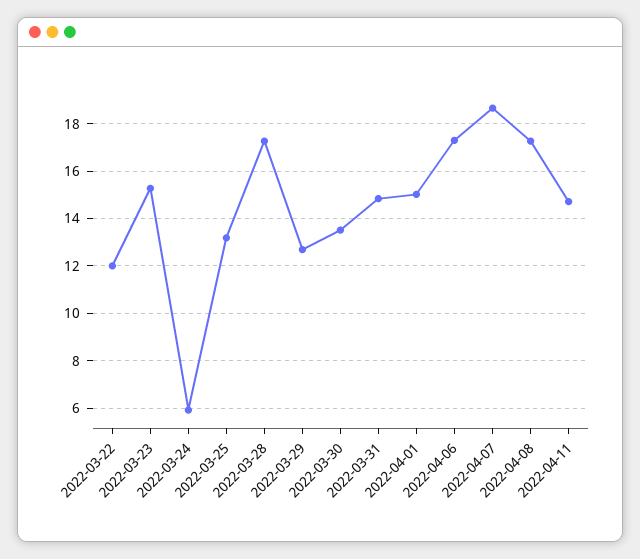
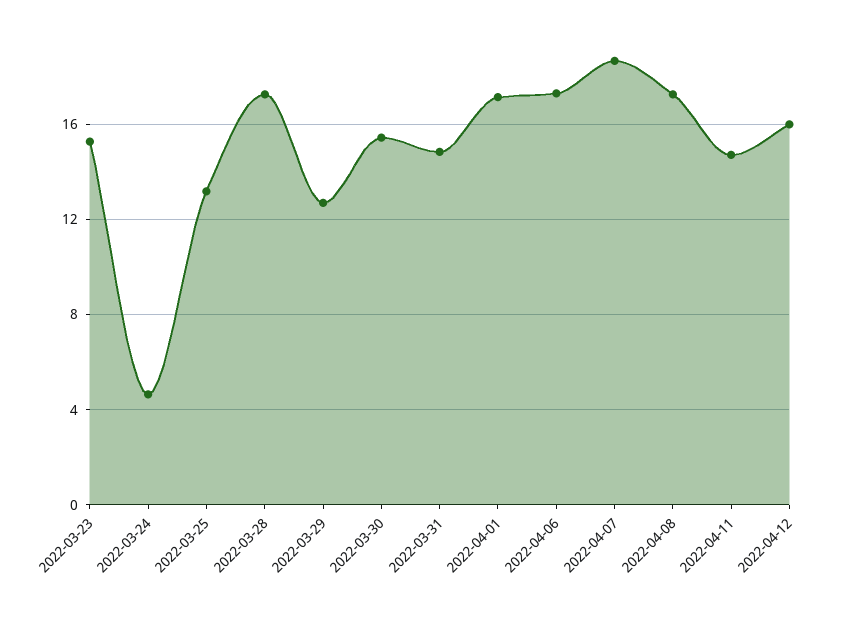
2022-03-22: 12 -> none
2022-03-24: 6 -> 4.5
2022-03-30: 13.5 -> 15.5
2022-04-01: 15 -> 17
2022-04-12: none -> 16

